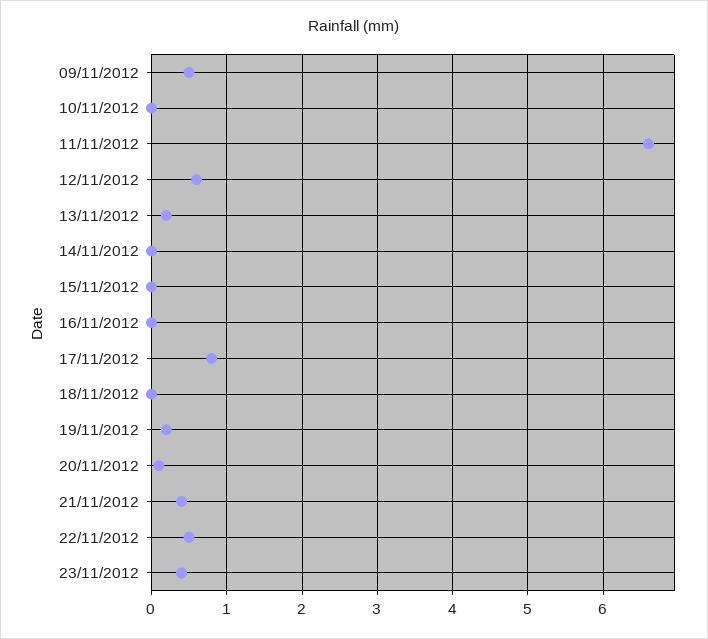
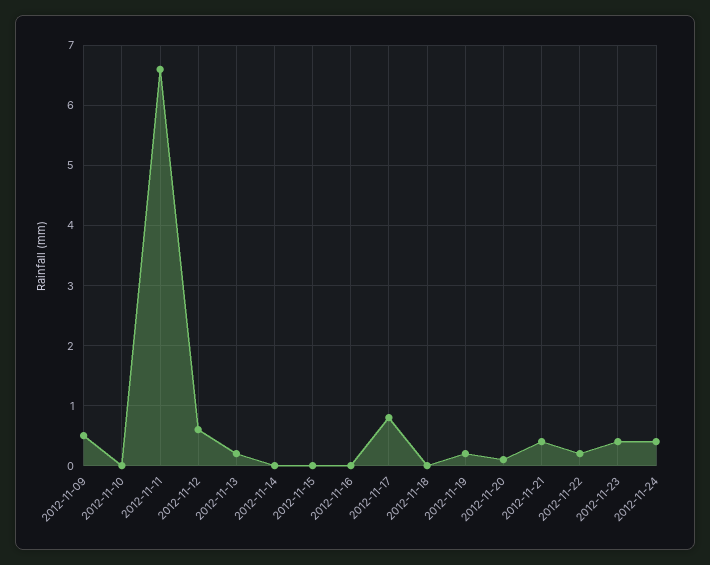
22/11/2012: 0.5 -> 0.2
2012-11-24: none -> 0.4

